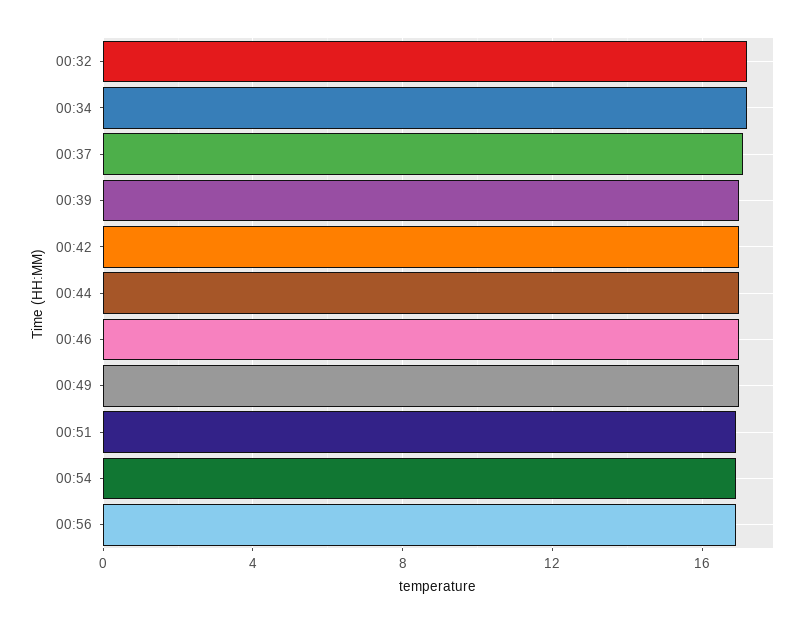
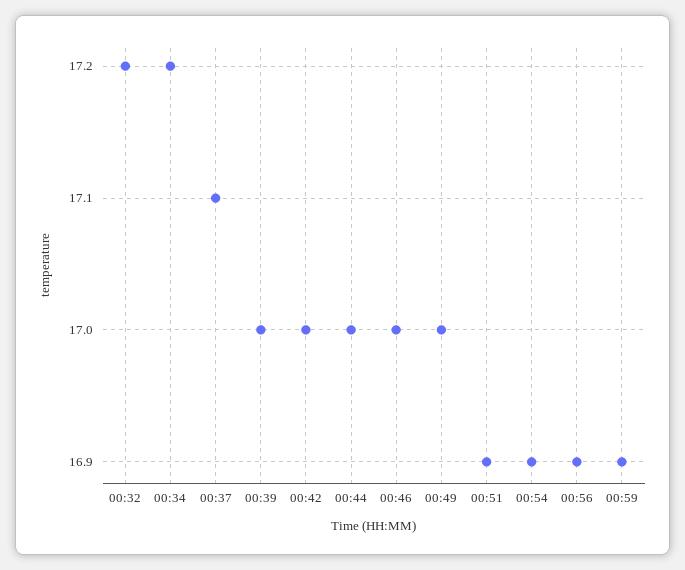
00:59: none -> 16.9

